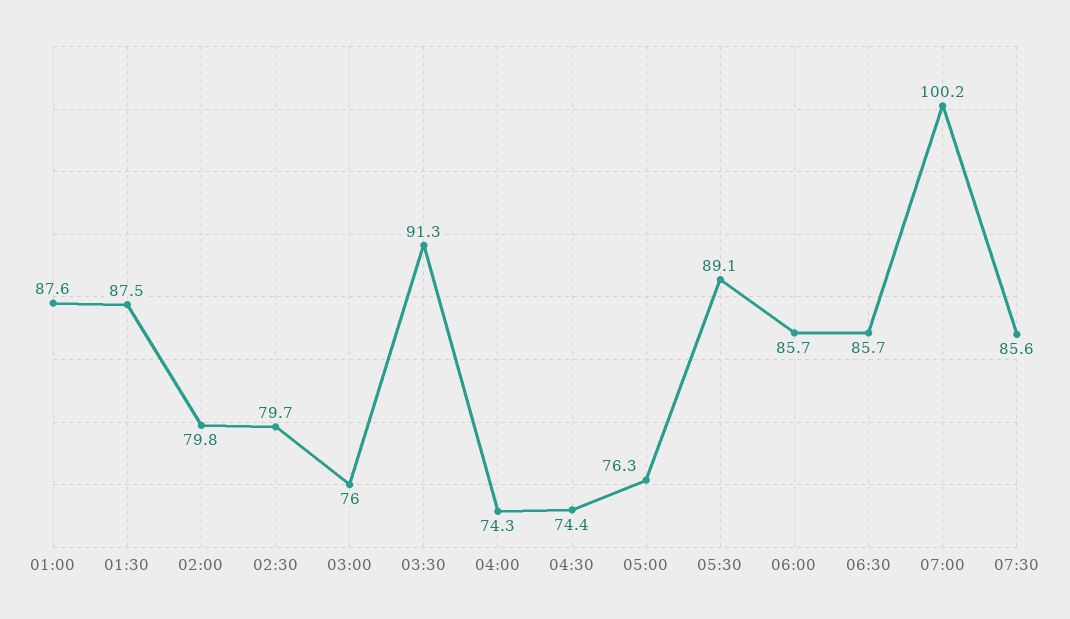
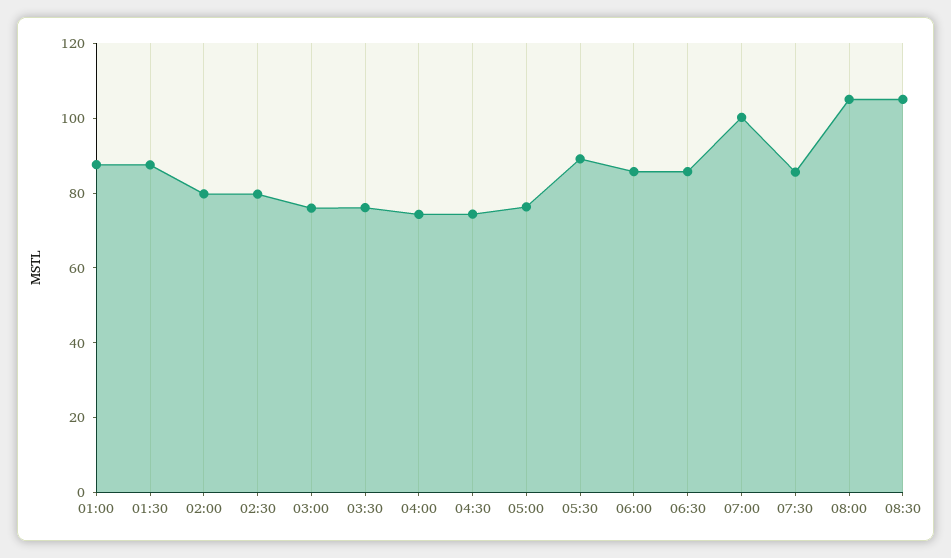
03:30: 91.3 -> 75
08:00: none -> 105
08:30: none -> 105

